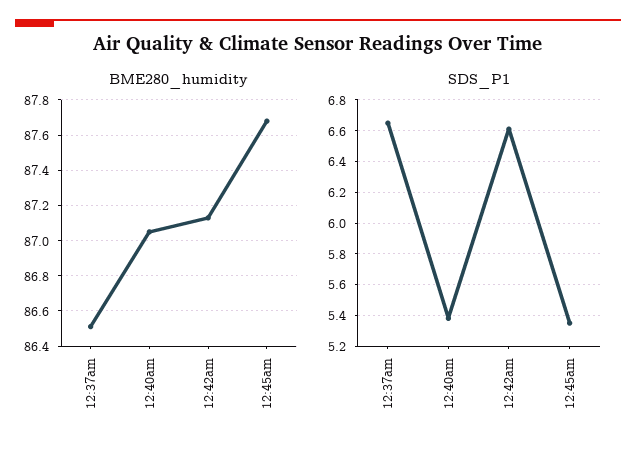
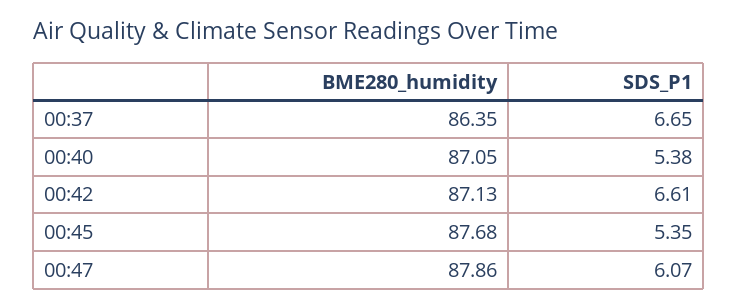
BME280_humidity, 12:37am: 86.5 -> 86.35
BME280_humidity, 00:47: none -> 87.86
SDS_P1, 00:47: none -> 6.07

